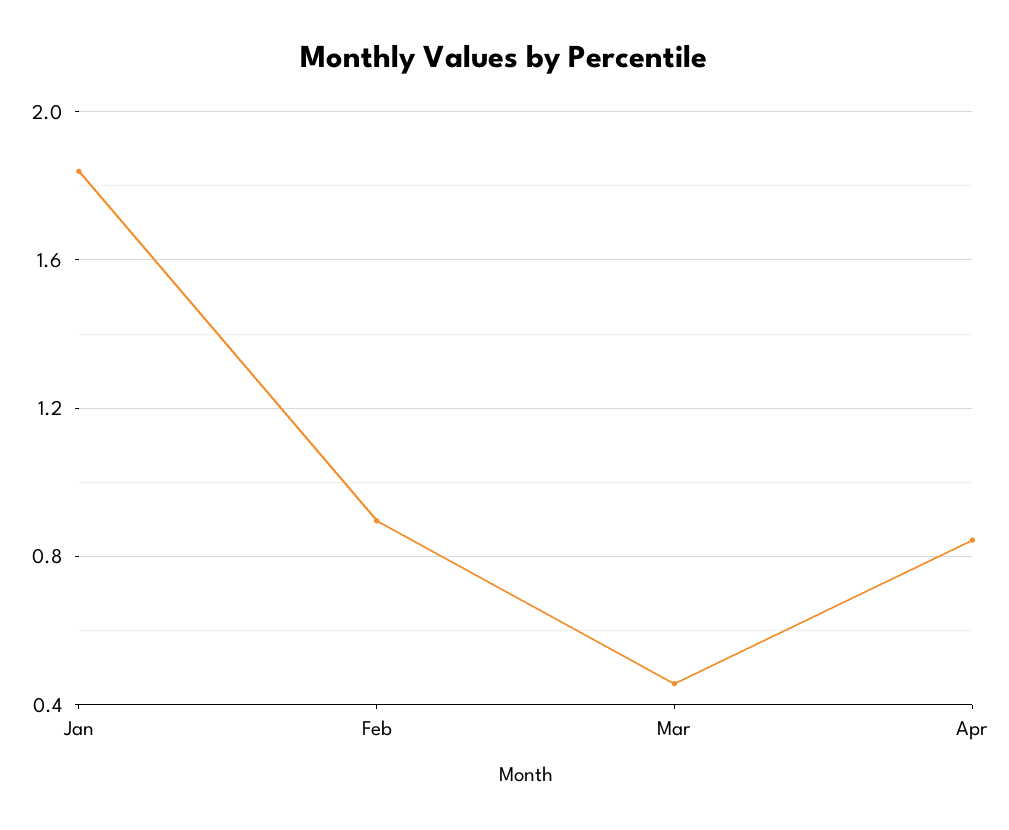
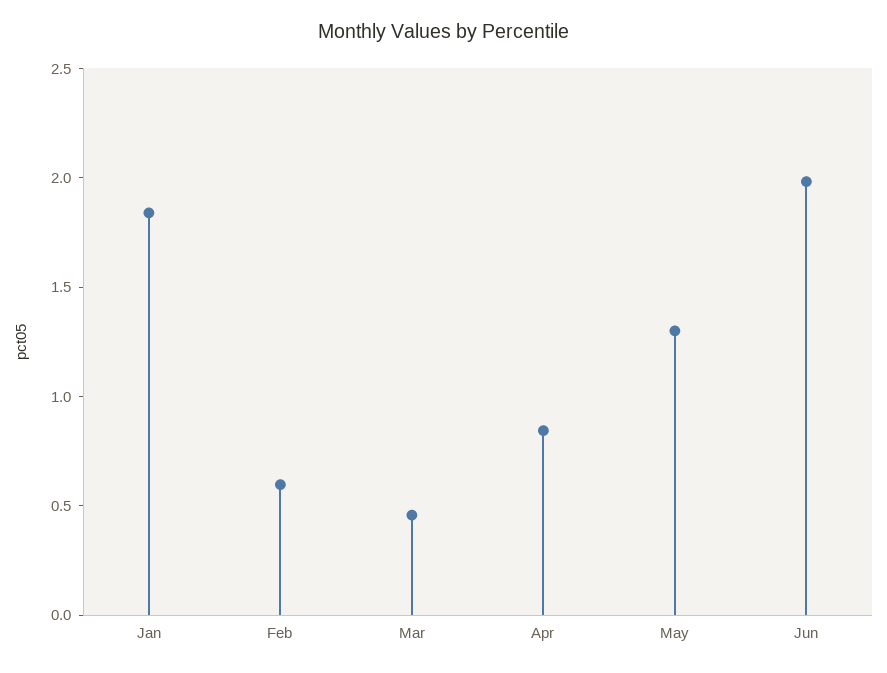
Feb: 0.9 -> 0.6
May: none -> 1.3
Jun: none -> 2

